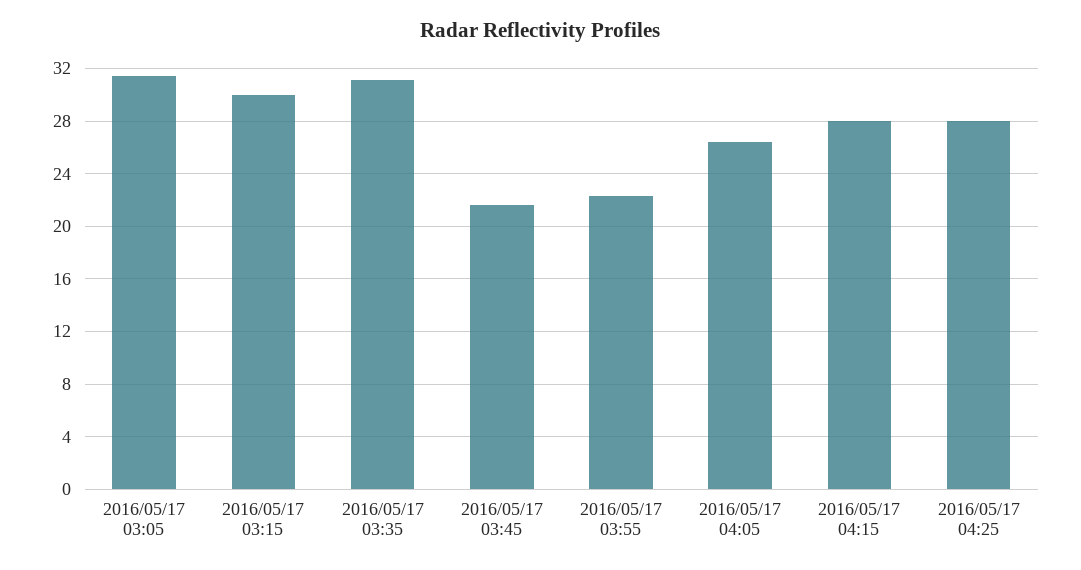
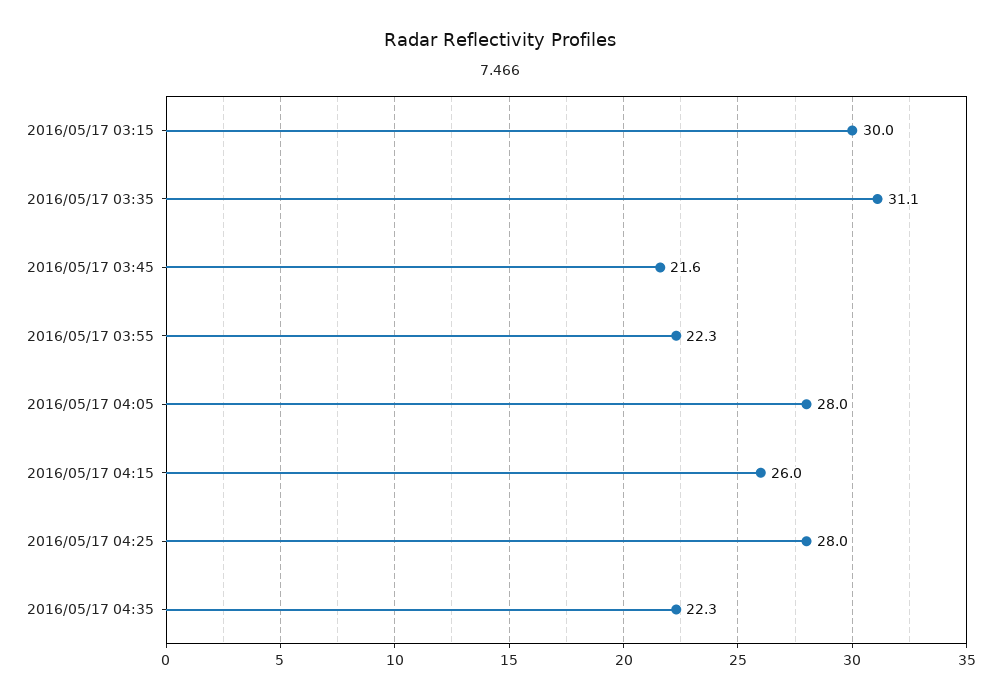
2016/05/17 03:05: 31.5 -> none
2016/05/17 04:05: 26.5 -> 28
2016/05/17 04:15: 28 -> 26
2016/05/17 04:35: none -> 22.3

